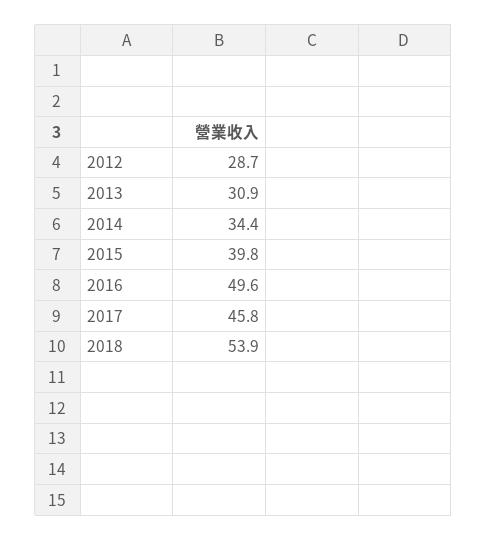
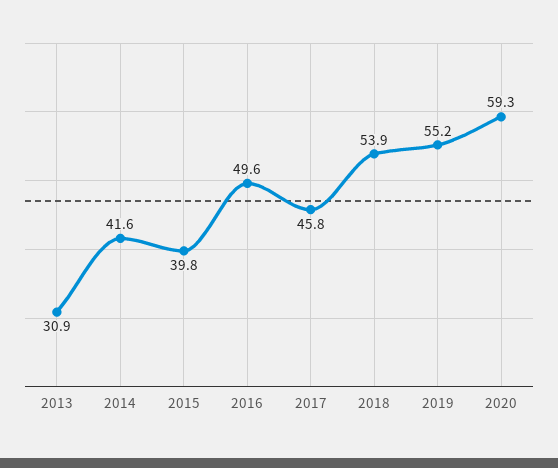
2012: 28.7 -> none
2014: 34.4 -> 41.6
2019: none -> 55.2
2020: none -> 59.3

